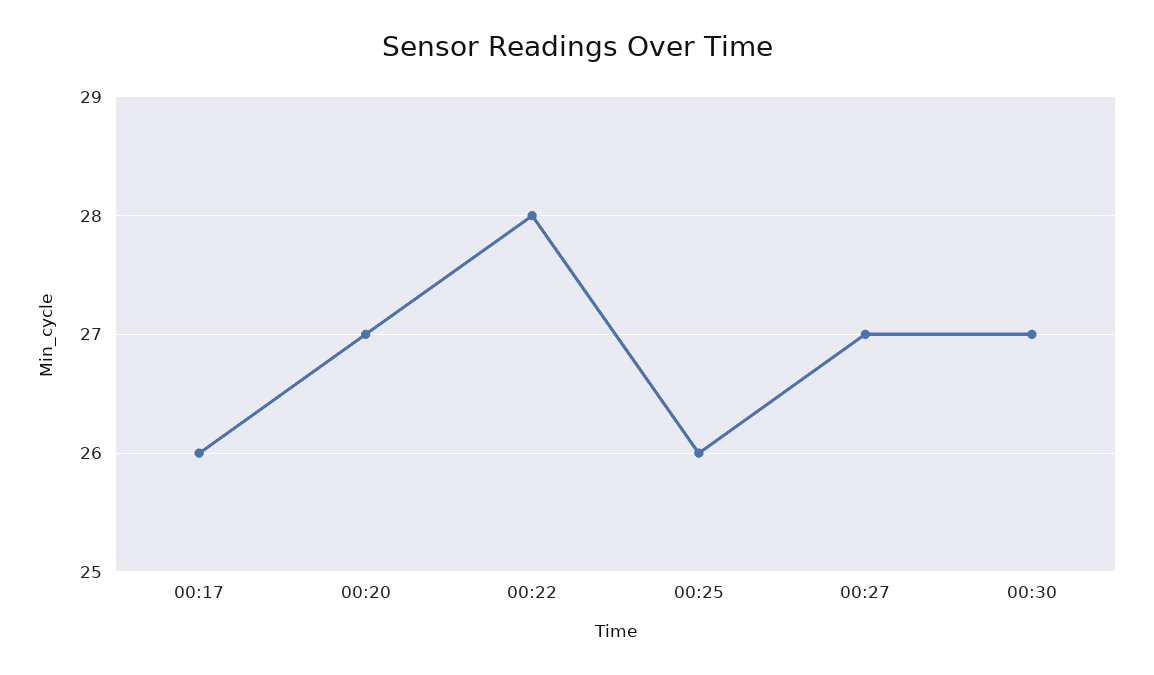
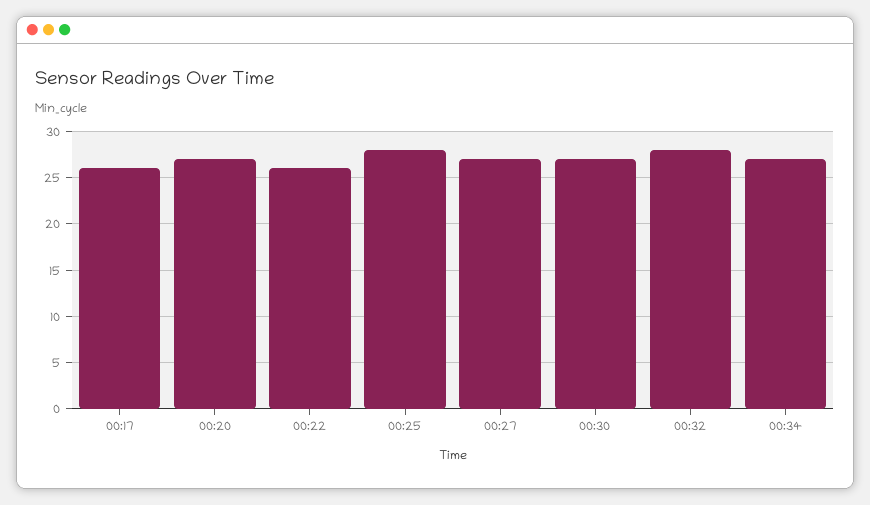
00:22: 28 -> 26
00:25: 26 -> 28
00:32: none -> 28
00:34: none -> 27

